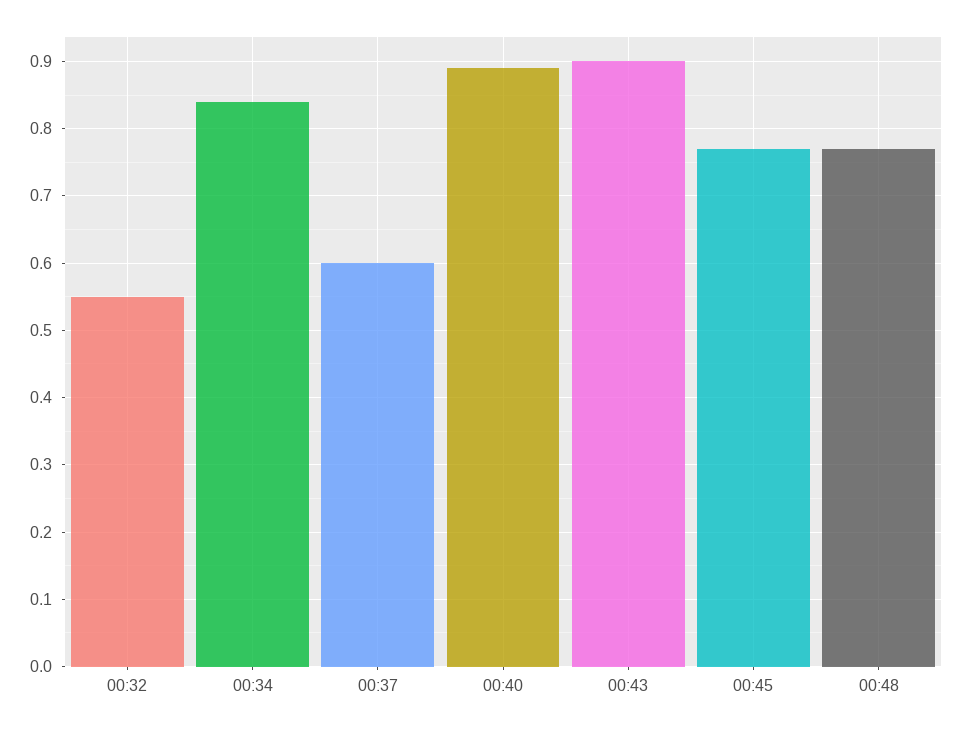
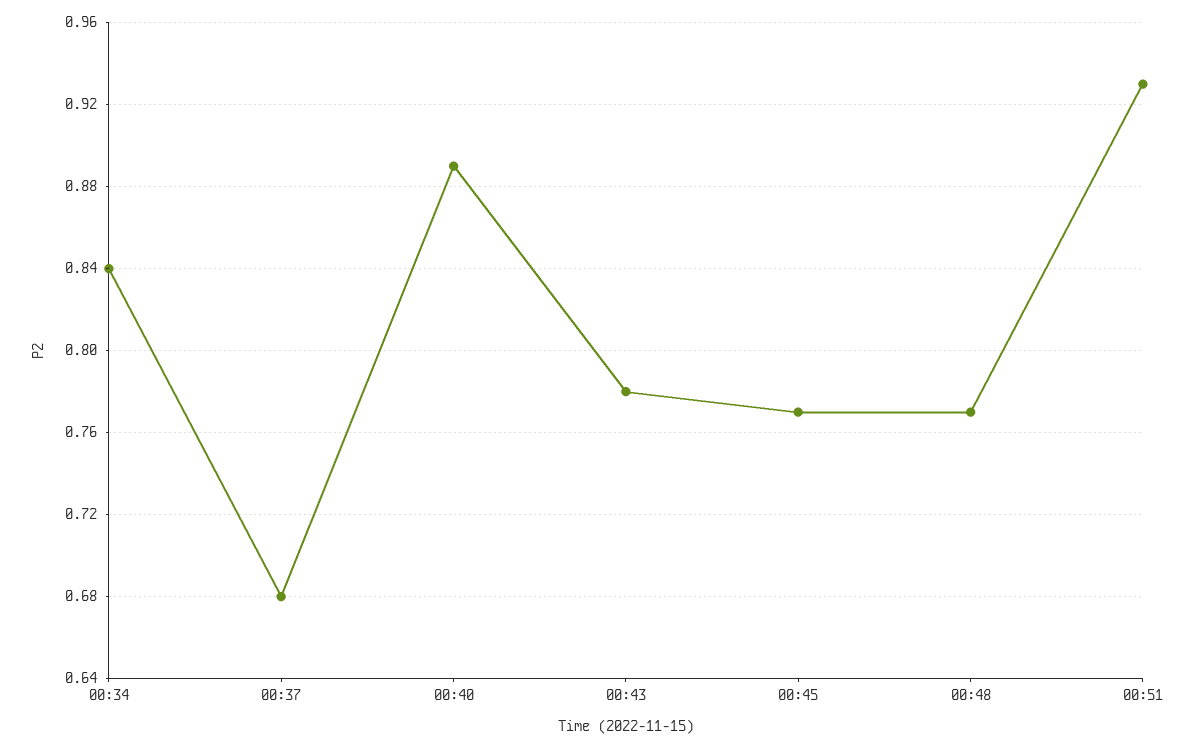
00:32: 0.55 -> none
00:37: 0.6 -> 0.68
00:43: 0.9 -> 0.78
00:51: none -> 0.93

